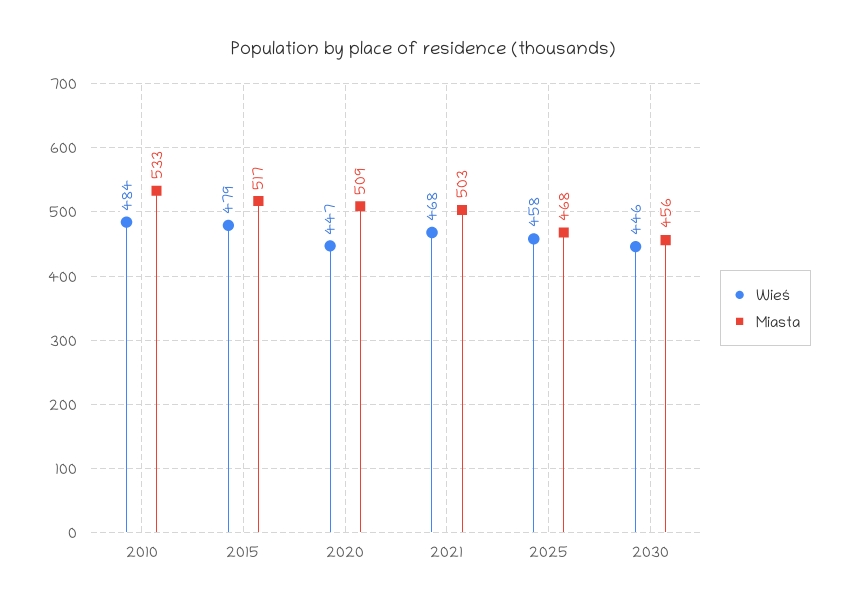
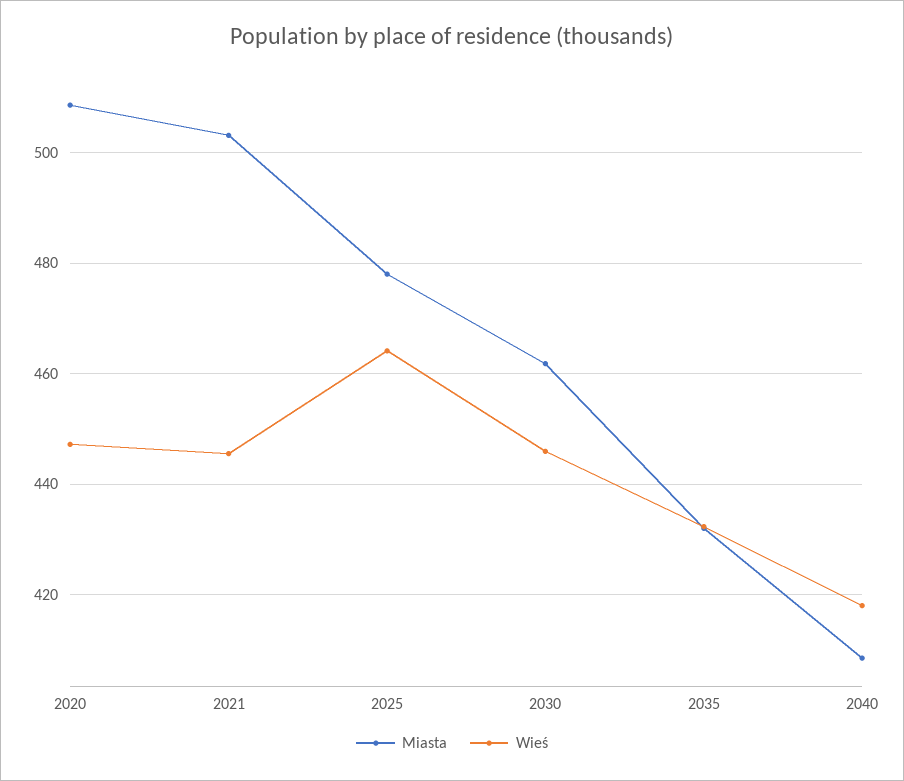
Wieś, 2010: 484 -> none
Miasta, 2010: 533 -> none
Wieś, 2015: 479 -> none
Miasta, 2015: 517 -> none
Wieś, 2021: 468 -> 446
Wieś, 2025: 458 -> 464
Miasta, 2025: 468 -> 478
Miasta, 2030: 456 -> 462
Miasta, 2035: none -> 432
Wieś, 2035: none -> 432
Miasta, 2040: none -> 408
Wieś, 2040: none -> 418

